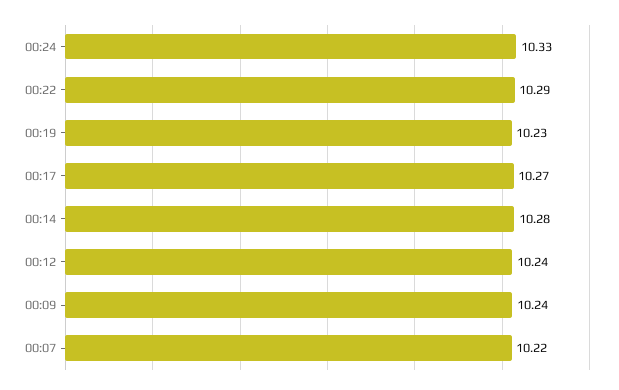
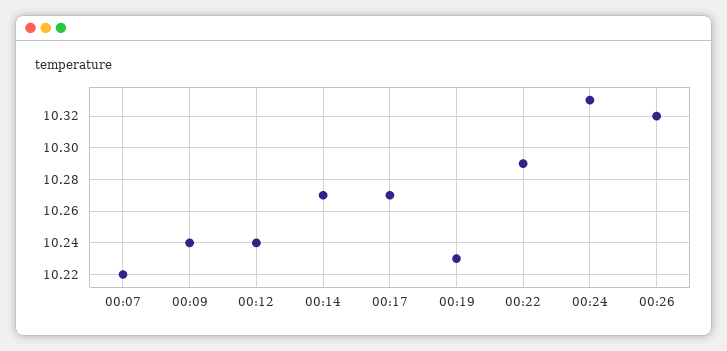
00:14: 10.28 -> 10.27
00:26: none -> 10.32

